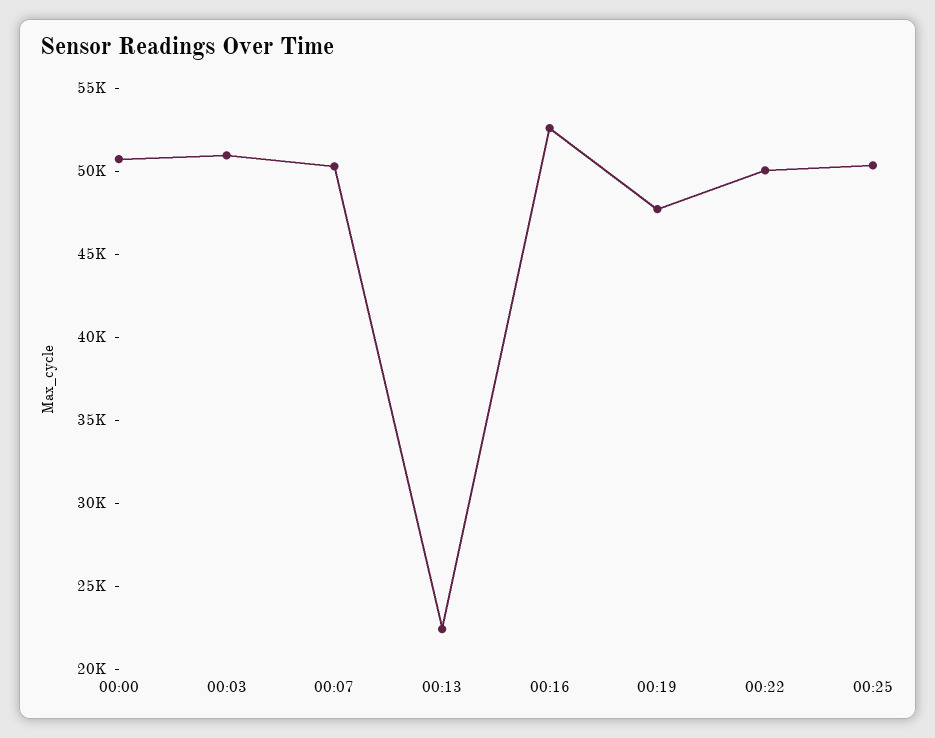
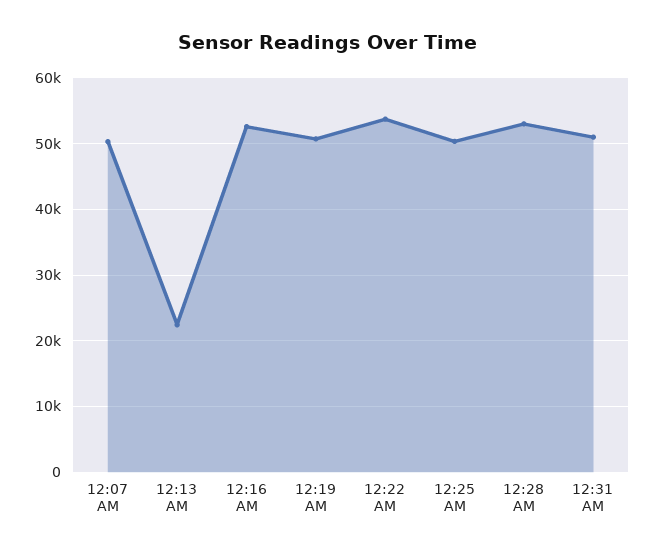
00:00: 51000 -> none
00:03: 51000 -> none
00:19: 48000 -> 51000
00:22: 50000 -> 54000
12:28 AM: none -> 53000
12:31 AM: none -> 51000

